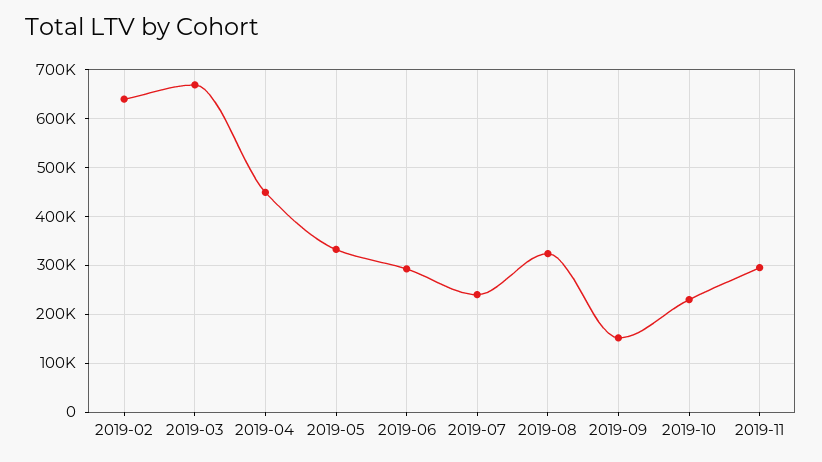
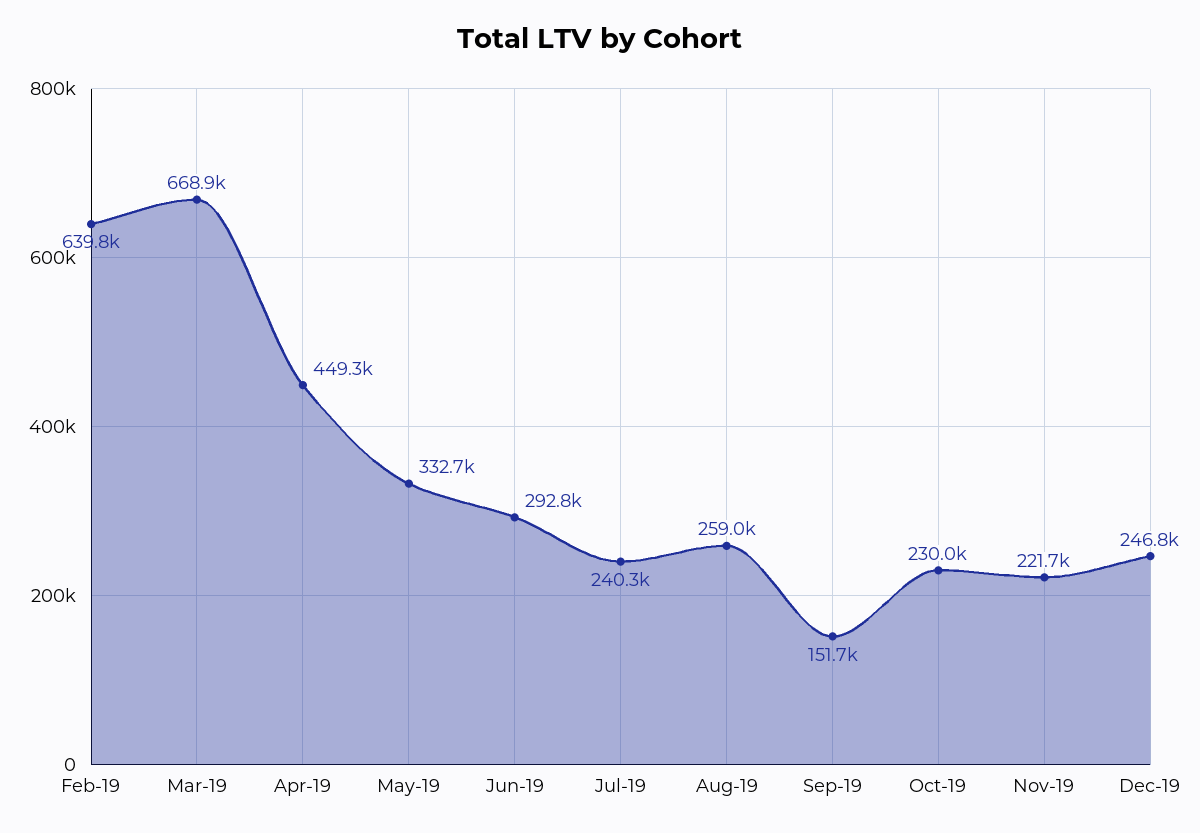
2019-08: 320000 -> 259000
2019-11: 300000 -> 221700
Dec-19: none -> 246800

